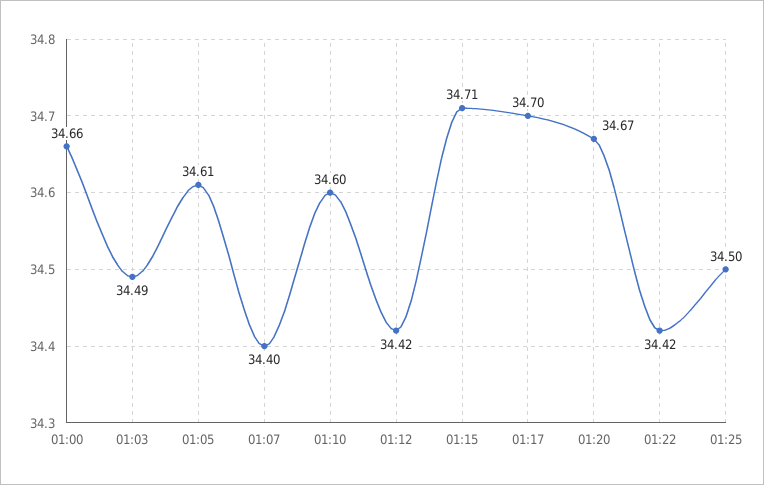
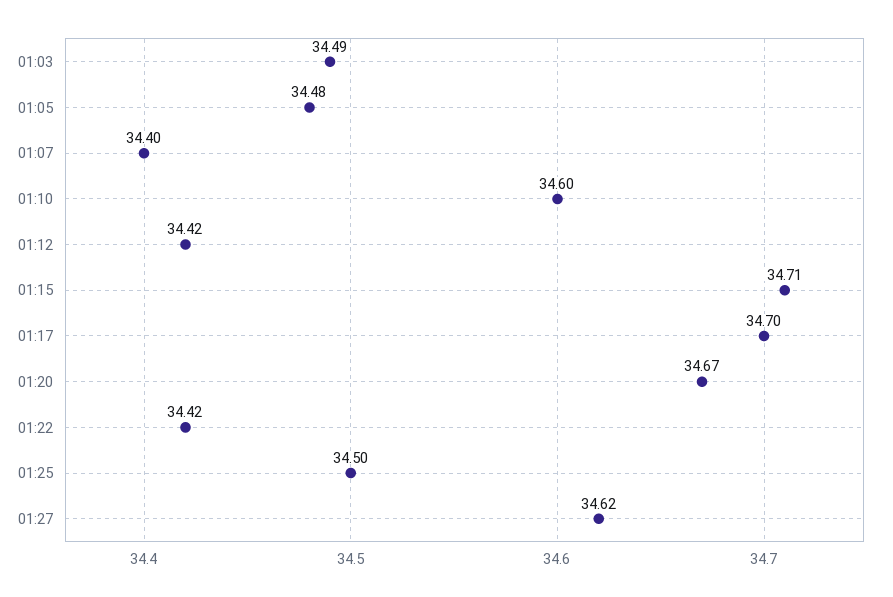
01:00: 34.66 -> none
01:05: 34.61 -> 34.48
01:27: none -> 34.62

